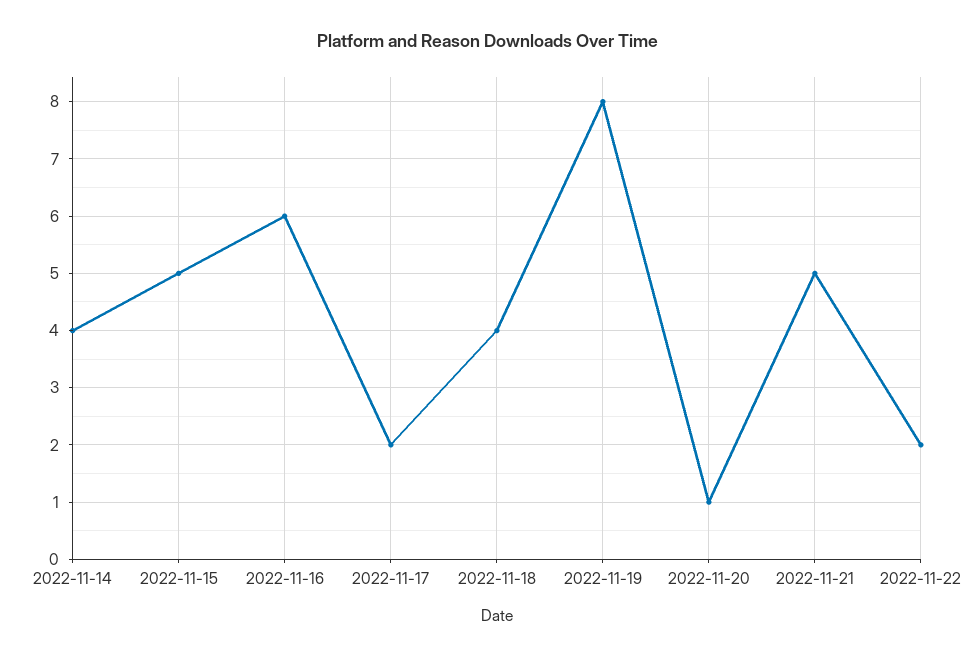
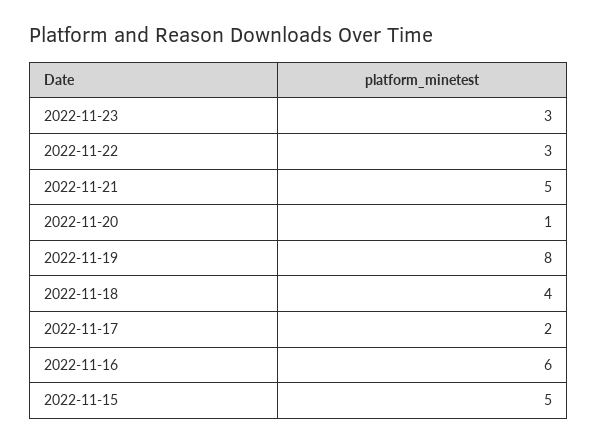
2022-11-14: 4 -> none
2022-11-22: 2 -> 3
2022-11-23: none -> 3

